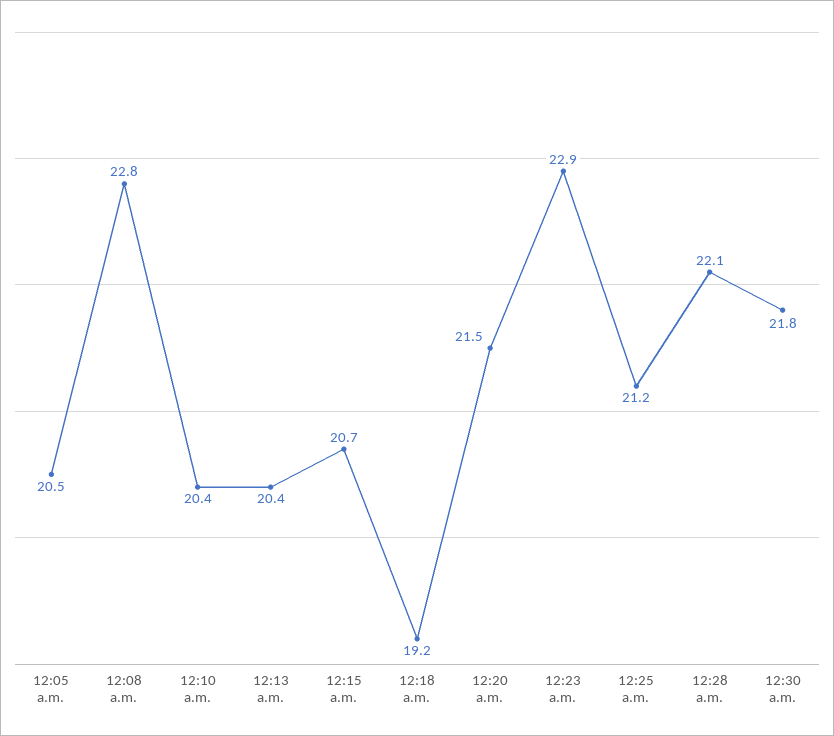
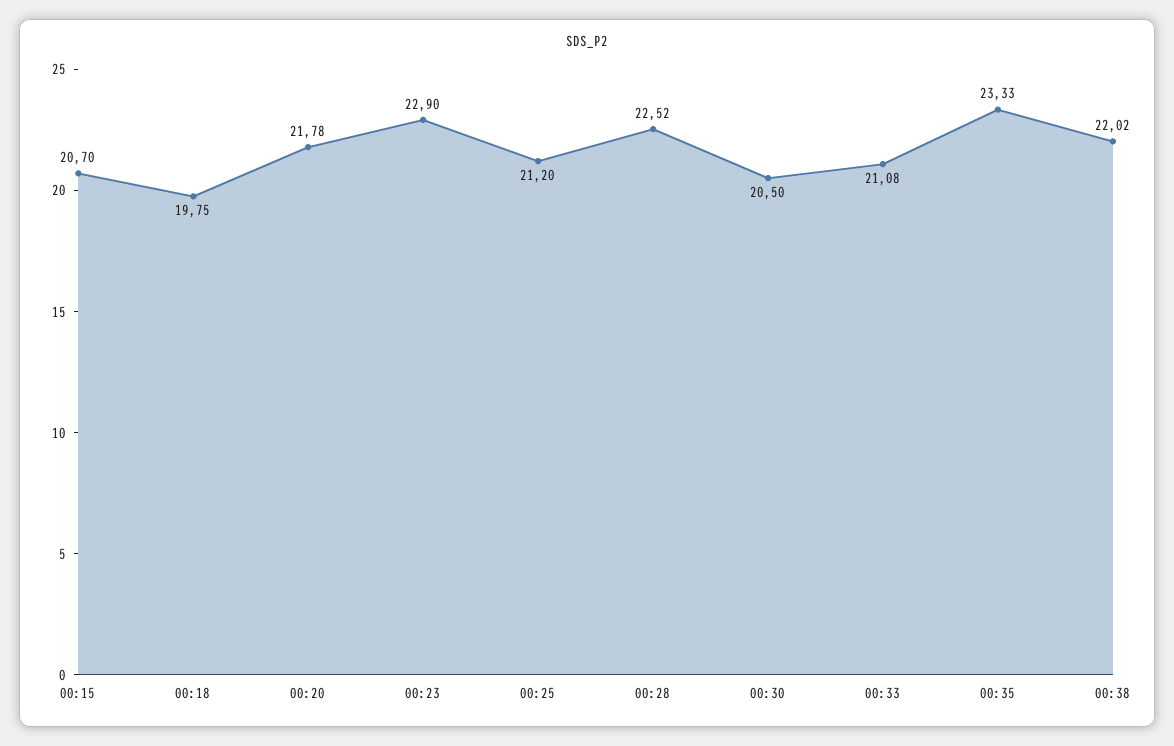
12:05 a.m.: 20.5 -> none
12:08 a.m.: 22.8 -> none
12:10 a.m.: 20.4 -> none
12:13 a.m.: 20.4 -> none
12:18 a.m.: 19.2 -> 19.75
12:20 a.m.: 21.5 -> 21.78
12:28 a.m.: 22.1 -> 22.52
12:30 a.m.: 21.8 -> 20.5
00:33: none -> 21.08
00:35: none -> 23.33
00:38: none -> 22.02

